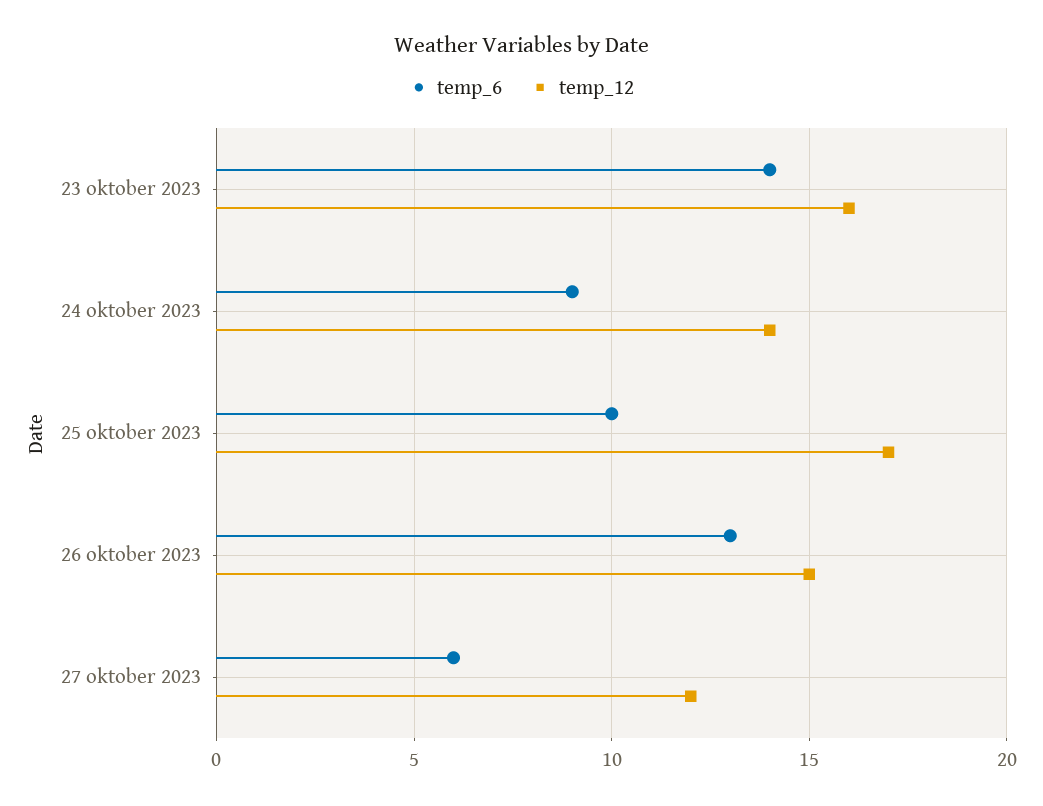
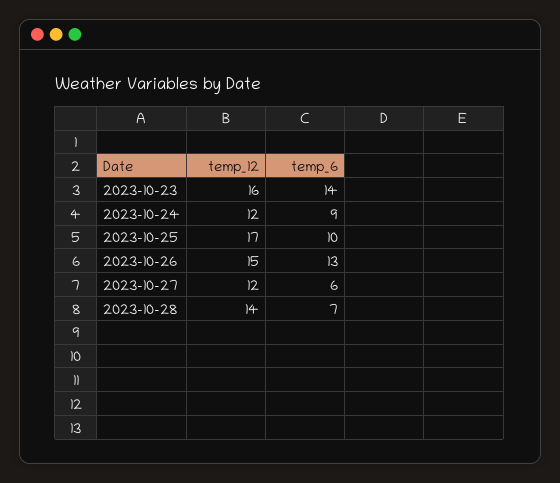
temp_12, 24 oktober 2023: 14 -> 12
temp_12, 2023-10-28: none -> 14
temp_6, 2023-10-28: none -> 7

